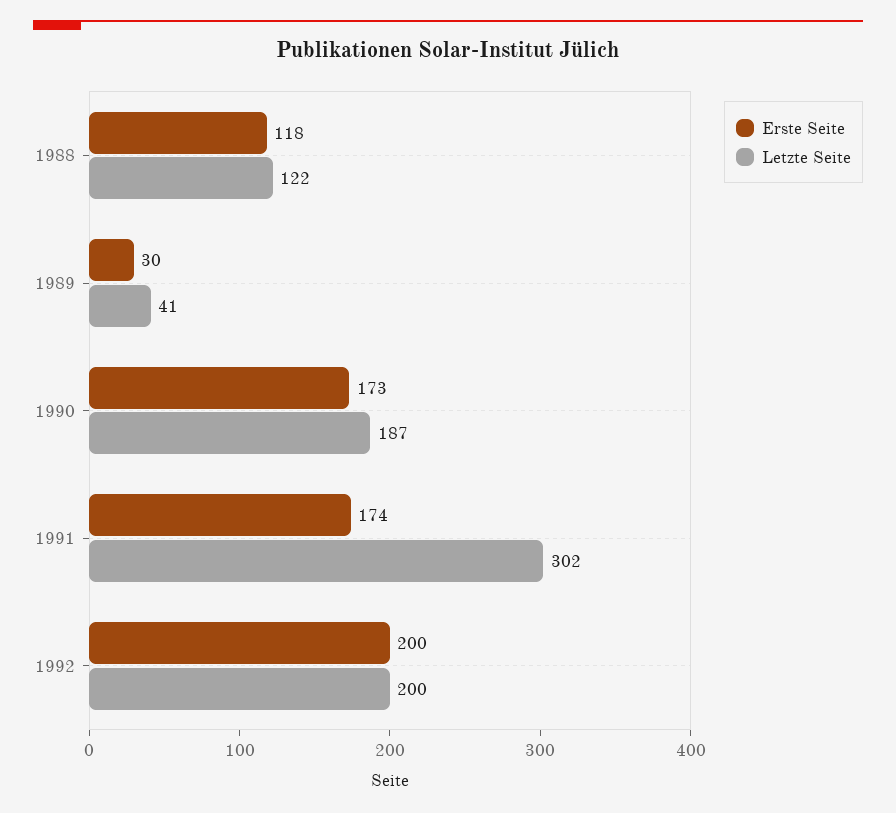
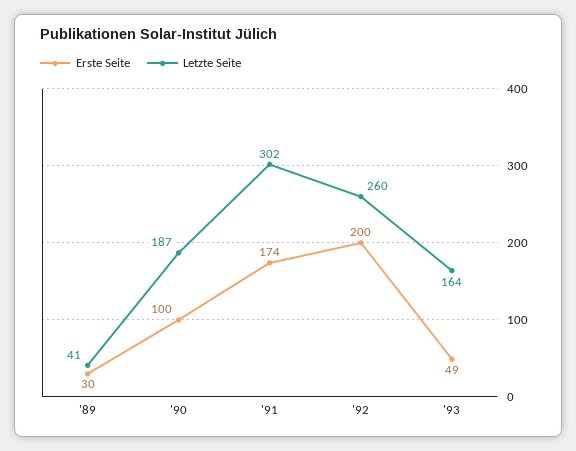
Erste Seite, 1988: 118 -> none
Letzte Seite, 1988: 122 -> none
Erste Seite, 1990: 173 -> 100
Letzte Seite, 1992: 200 -> 260
Erste Seite, '93: none -> 49
Letzte Seite, '93: none -> 164

